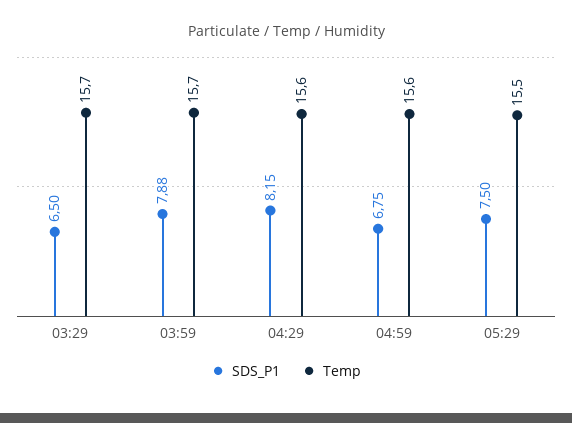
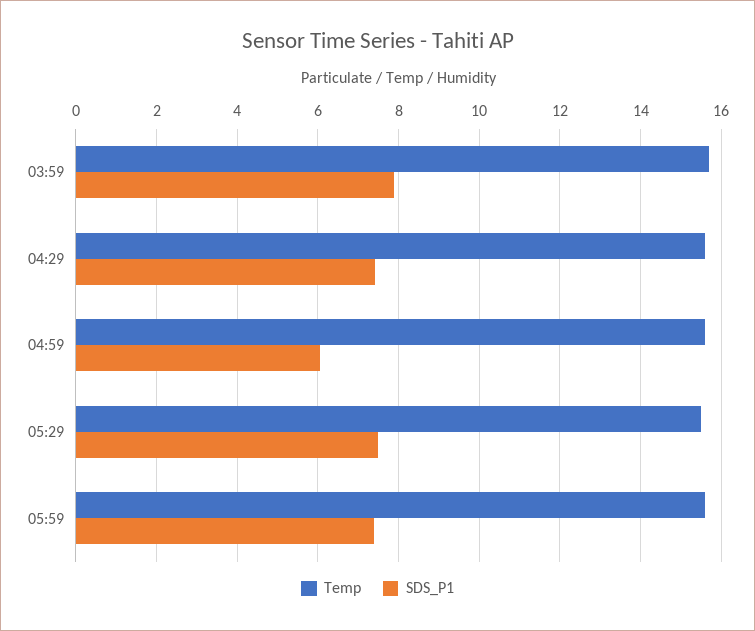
SDS_P1, 03:29: 6.5 -> none
Temp, 03:29: 15.7 -> none
SDS_P1, 04:29: 8.15 -> 7.4
SDS_P1, 04:59: 6.75 -> 6
Temp, 05:59: none -> 15.6
SDS_P1, 05:59: none -> 7.4

